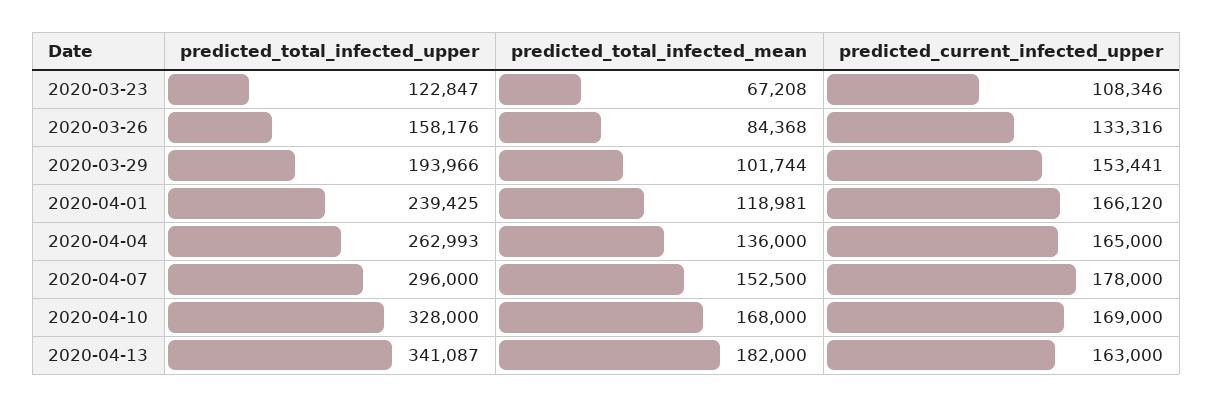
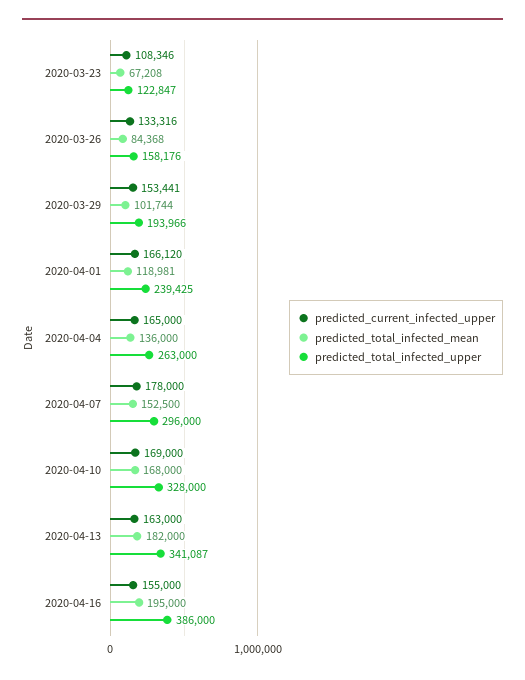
predicted_total_infected_upper, 2020-04-04: 262993 -> 263000
predicted_current_infected_upper, 2020-04-16: none -> 155000
predicted_total_infected_mean, 2020-04-16: none -> 195000
predicted_total_infected_upper, 2020-04-16: none -> 386000

